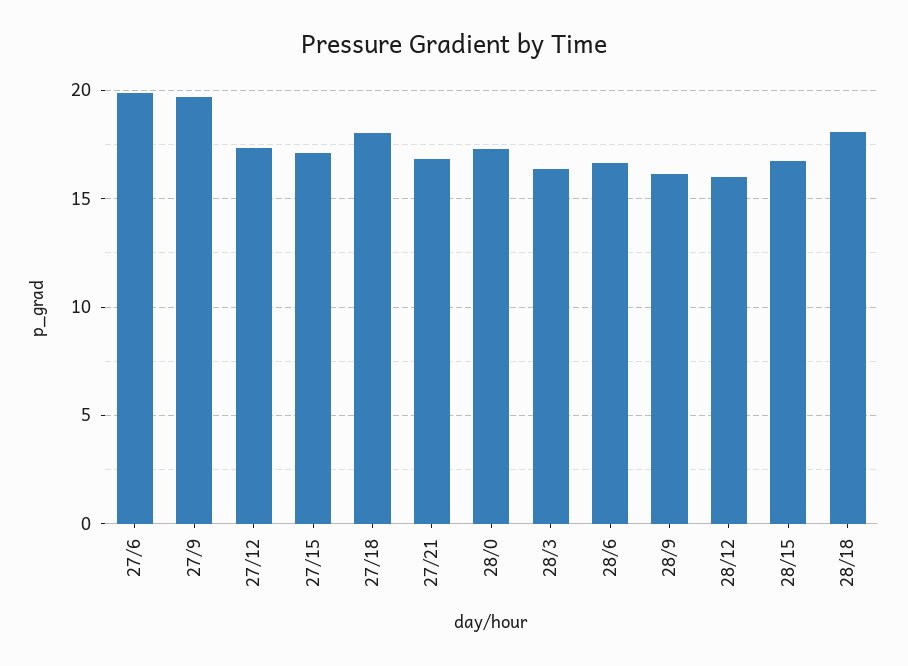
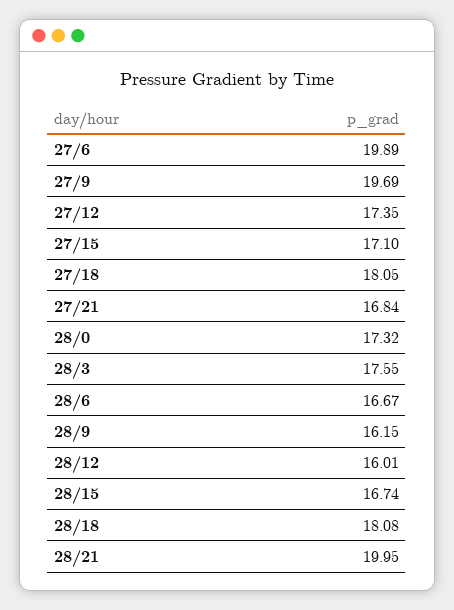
28/3: 16.5 -> 17.55
28/21: none -> 19.95

